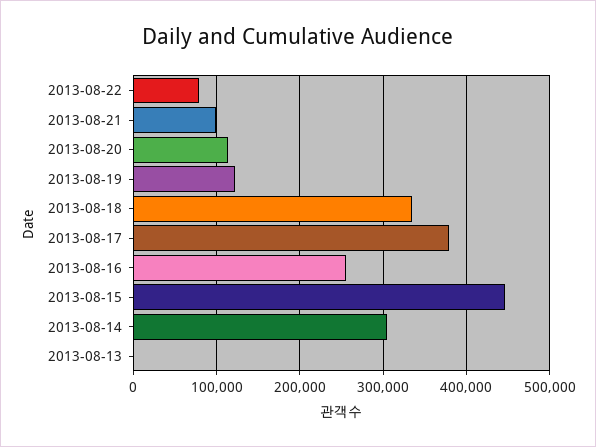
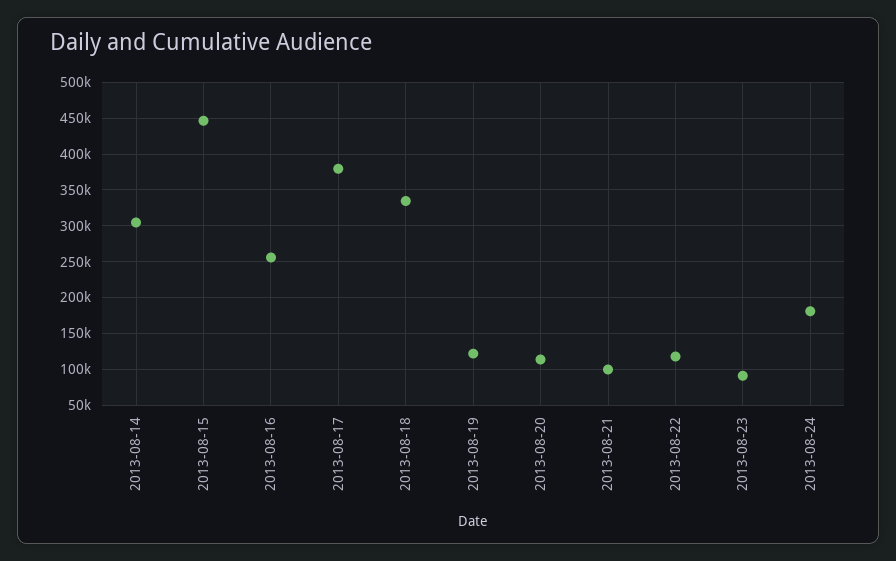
2013-08-22: 80000 -> 120000
2013-08-13: 0 -> none
2013-08-23: none -> 90000
2013-08-24: none -> 180000

